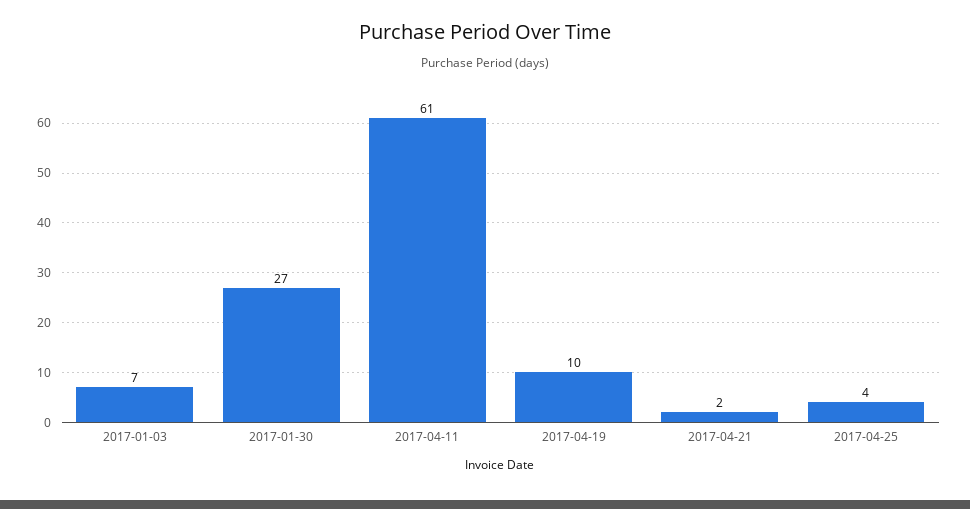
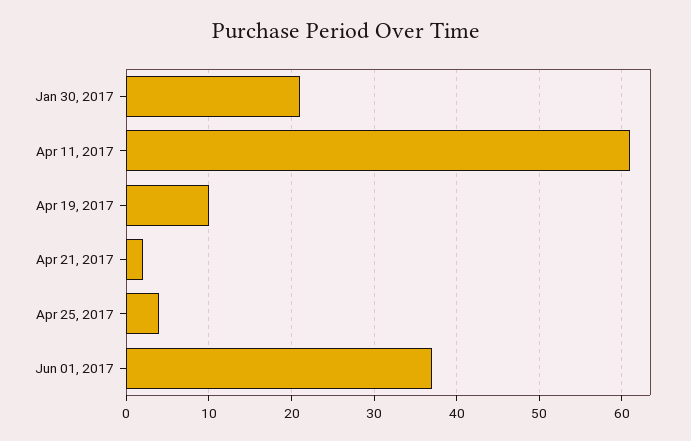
2017-01-03: 7 -> none
2017-01-30: 27 -> 21
Jun 01, 2017: none -> 37

